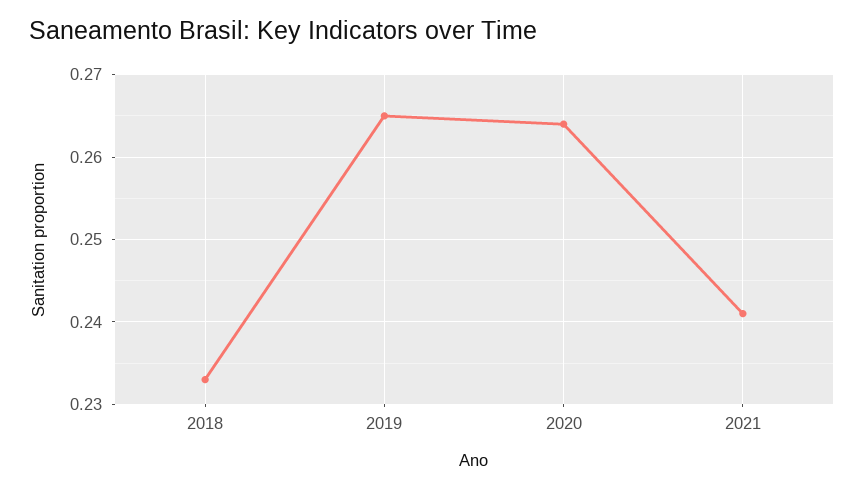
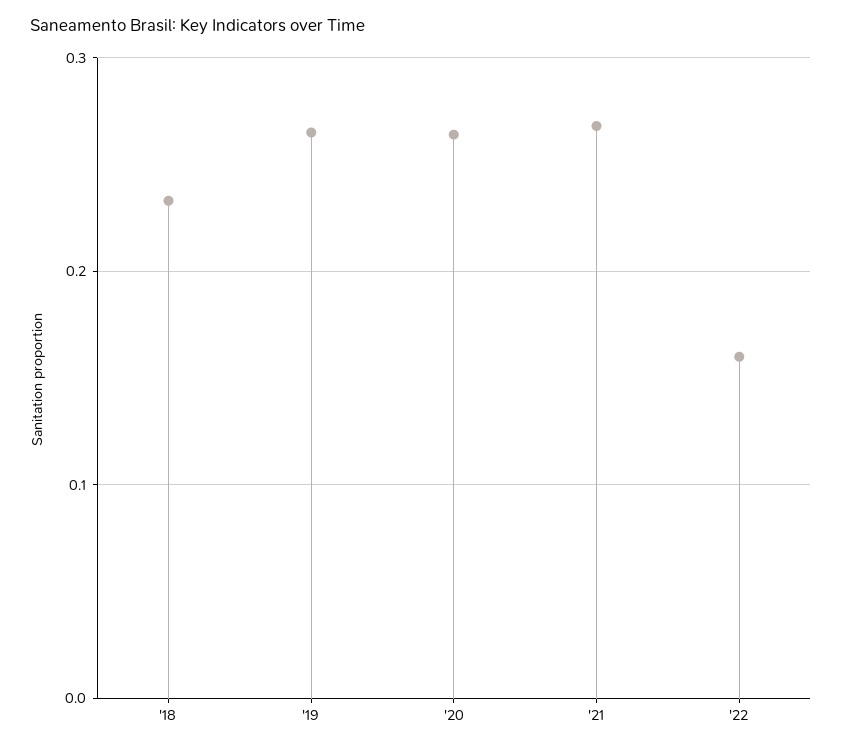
2021: 0.241 -> 0.27
'22: none -> 0.16

